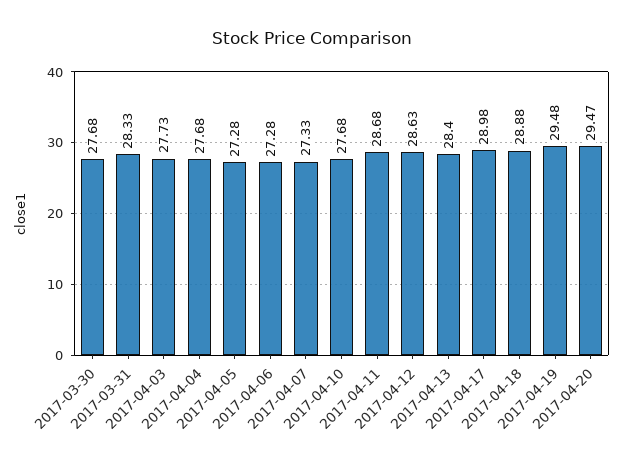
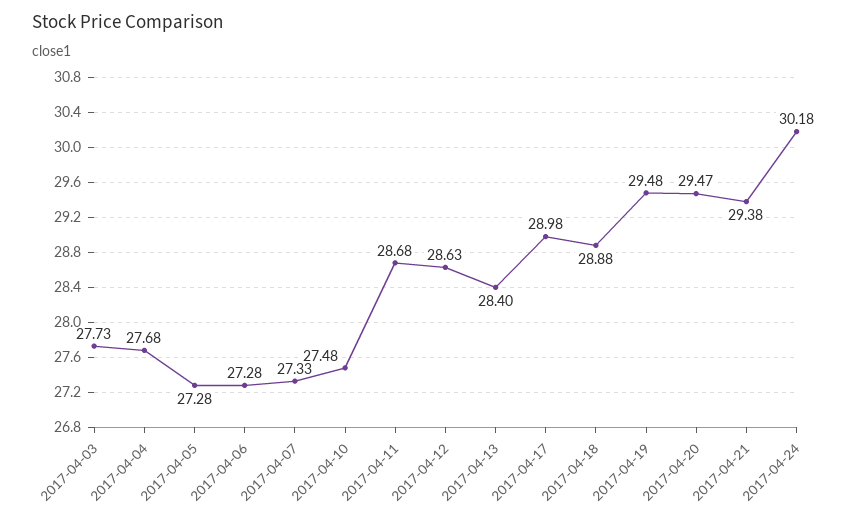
2017-03-30: 27.68 -> none
2017-03-31: 28.33 -> none
2017-04-10: 27.68 -> 27.48
2017-04-21: none -> 29.38
2017-04-24: none -> 30.18

